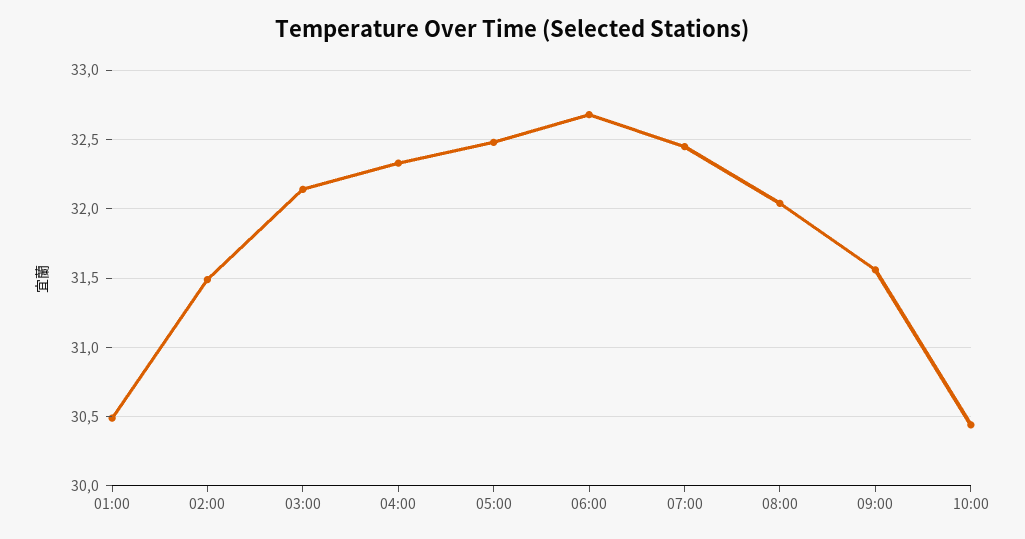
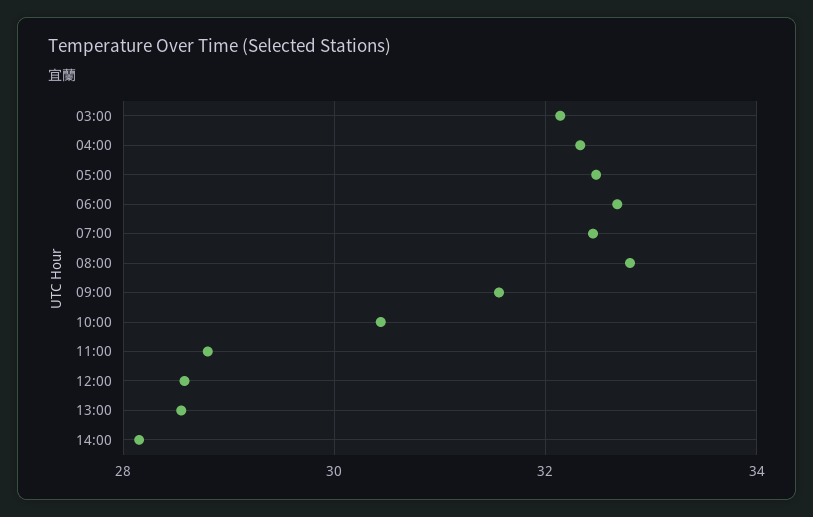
01:00: 30.5 -> none
02:00: 31.5 -> none
08:00: 32.05 -> 32.8
11:00: none -> 28.8
12:00: none -> 28.6
13:00: none -> 28.6
14:00: none -> 28.2

